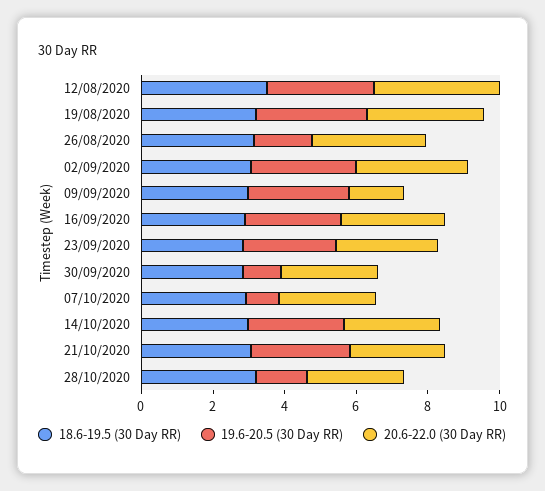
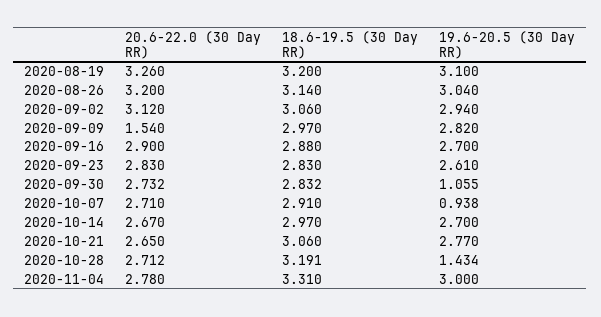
18.6-19.5 (30 Day RR), 12/08/2020: 3.5 -> none
19.6-20.5 (30 Day RR), 12/08/2020: 3 -> none
20.6-22.0 (30 Day RR), 12/08/2020: 3.5 -> none
19.6-20.5 (30 Day RR), 26/08/2020: 1.5 -> 3.04
20.6-22.0 (30 Day RR), 2020-11-04: none -> 2.78
18.6-19.5 (30 Day RR), 2020-11-04: none -> 3.31
19.6-20.5 (30 Day RR), 2020-11-04: none -> 3

